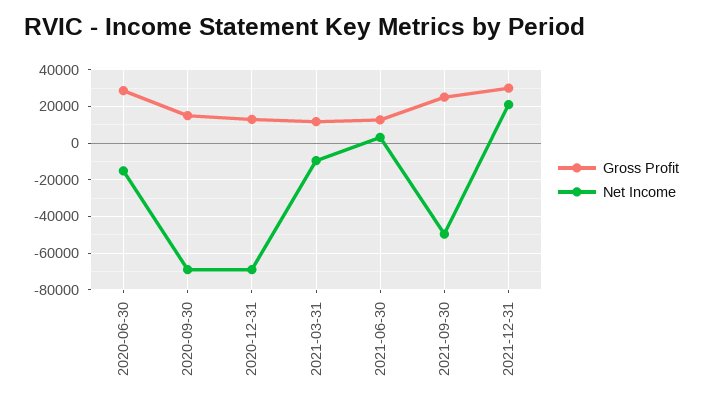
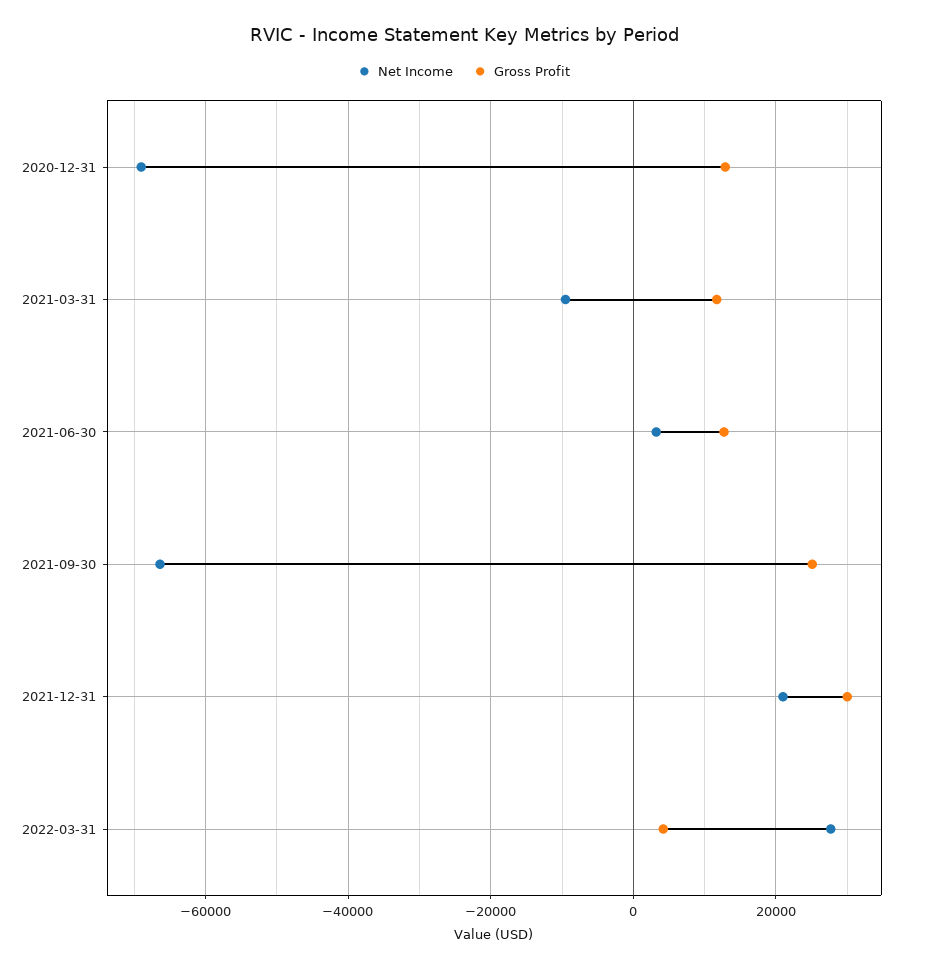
Gross Profit, 2020-06-30: 30000 -> none
Net Income, 2020-06-30: -15000 -> none
Gross Profit, 2020-09-30: 15000 -> none
Net Income, 2020-09-30: -70000 -> none
Net Income, 2021-09-30: -50000 -> -66000
Net Income, 2022-03-31: none -> 28000
Gross Profit, 2022-03-31: none -> 4000

